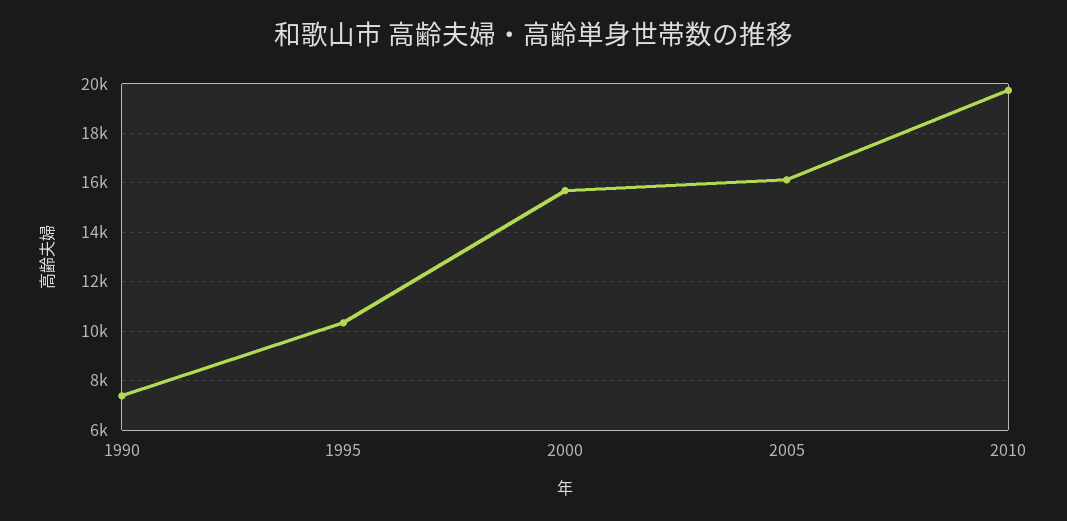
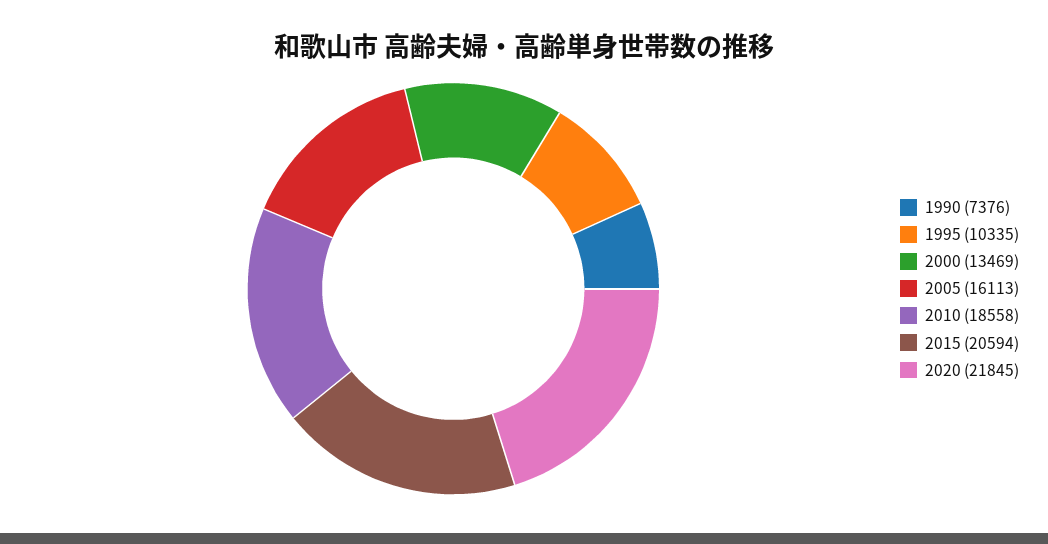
2000: 15750 -> 13469
2010: 19750 -> 18558
2015: none -> 20594
2020: none -> 21845

